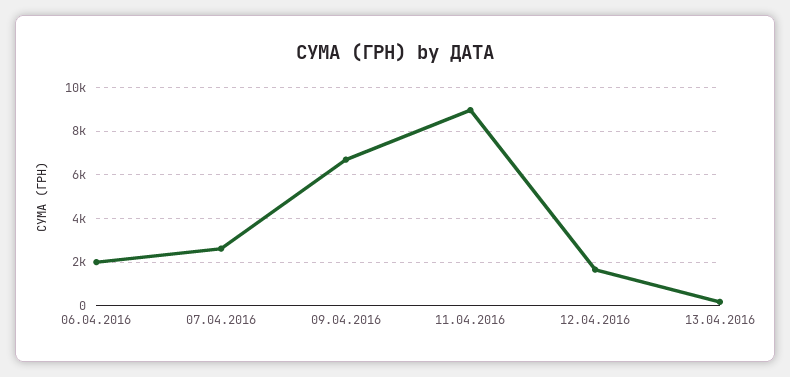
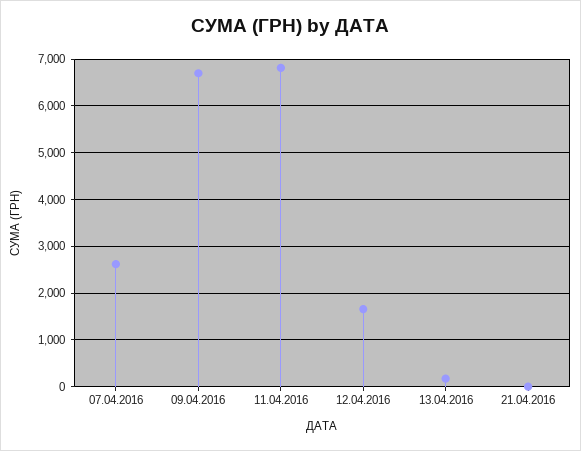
06.04.2016: 2000 -> none
11.04.2016: 9000 -> 6800
21.04.2016: none -> 0

